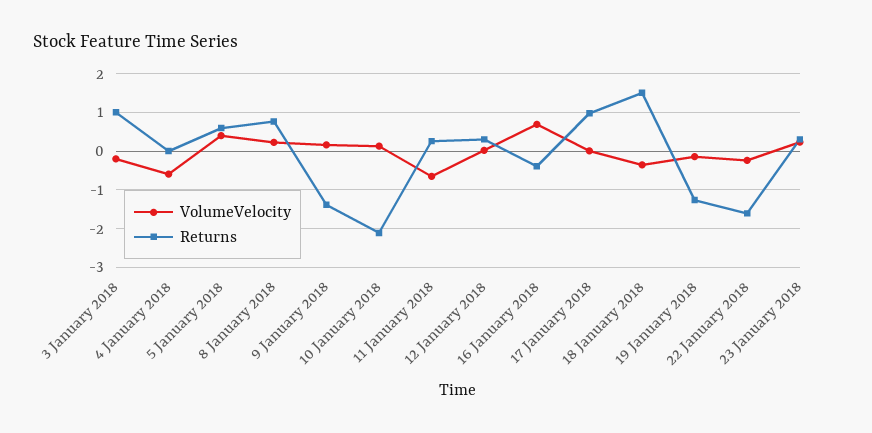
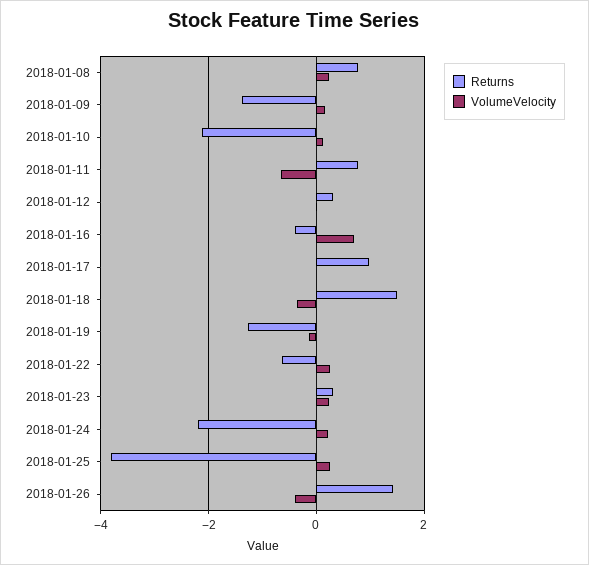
VolumeVelocity, 3 January 2018: -0.2 -> none
Returns, 3 January 2018: 1 -> none
VolumeVelocity, 4 January 2018: -0.6 -> none
Returns, 4 January 2018: 0 -> none
VolumeVelocity, 5 January 2018: 0.4 -> none
Returns, 5 January 2018: 0.6 -> none
Returns, 11 January 2018: 0.2 -> 0.8
VolumeVelocity, 22 January 2018: -0.2 -> 0.2
Returns, 22 January 2018: -1.6 -> -0.6
Returns, 2018-01-24: none -> -2.2
VolumeVelocity, 2018-01-24: none -> 0.2
Returns, 2018-01-25: none -> -3.8
VolumeVelocity, 2018-01-25: none -> 0.2
Returns, 2018-01-26: none -> 1.4
VolumeVelocity, 2018-01-26: none -> -0.4

